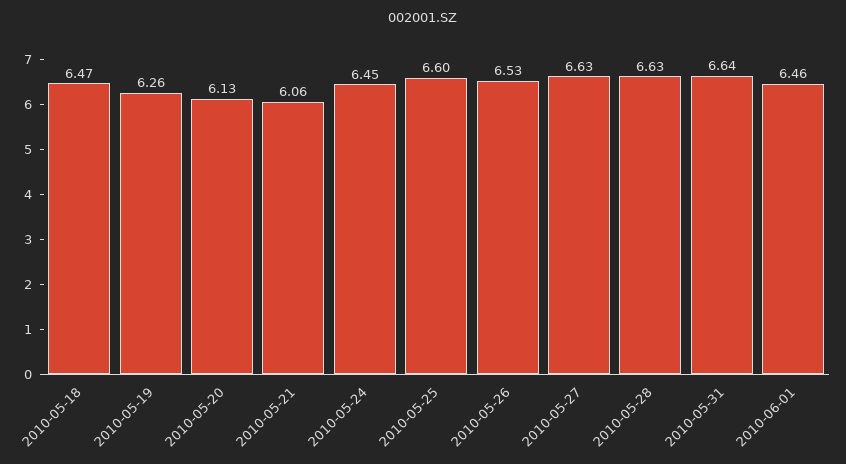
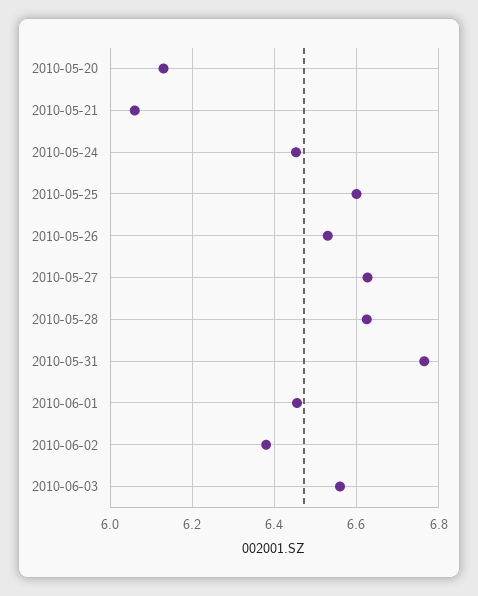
2010-05-18: 6.47 -> none
2010-05-19: 6.26 -> none
2010-05-31: 6.64 -> 6.76
2010-06-02: none -> 6.38
2010-06-03: none -> 6.56

